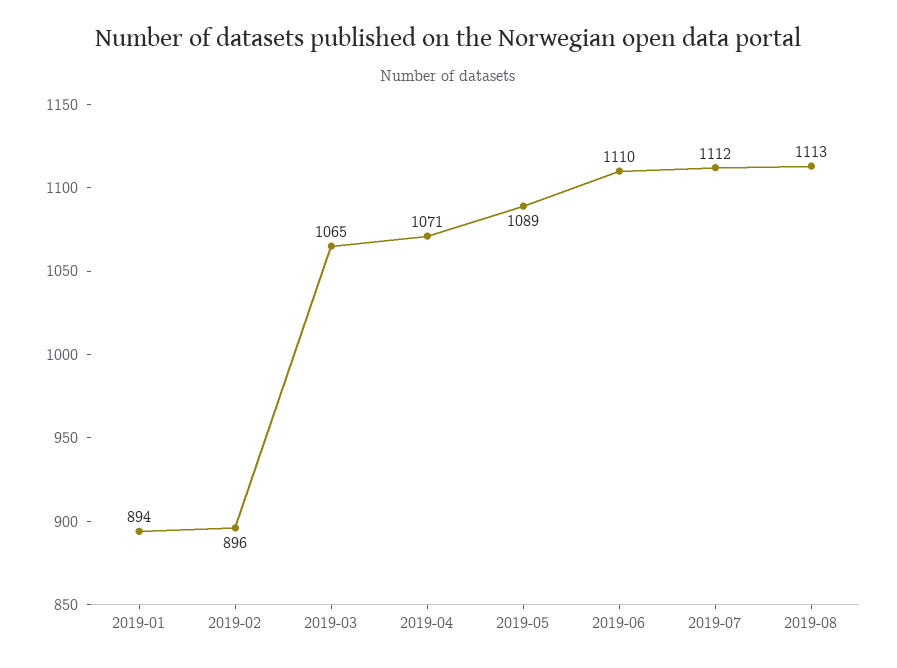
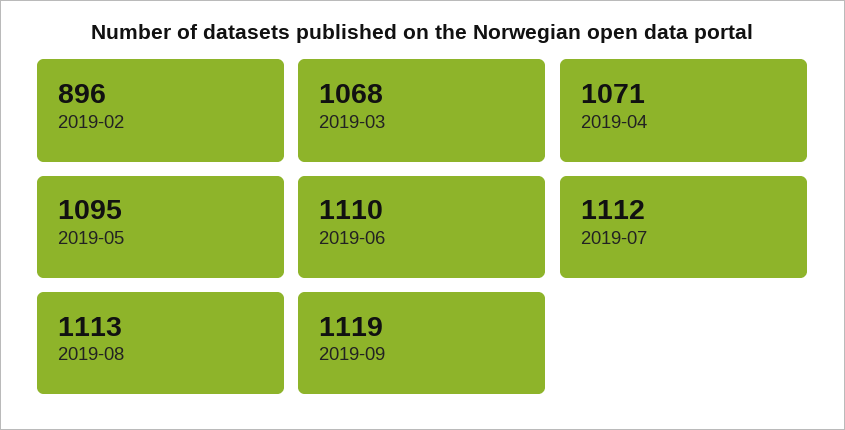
2019-01: 894 -> none
2019-03: 1065 -> 1068
2019-05: 1089 -> 1095
2019-09: none -> 1119

